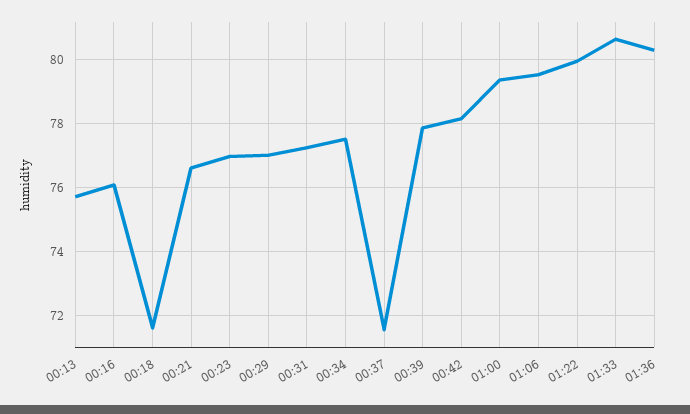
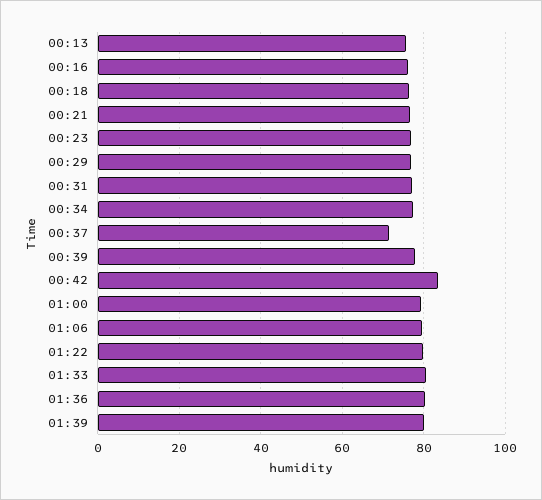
00:18: 71.6 -> 76
00:42: 78.2 -> 84
01:39: none -> 80

